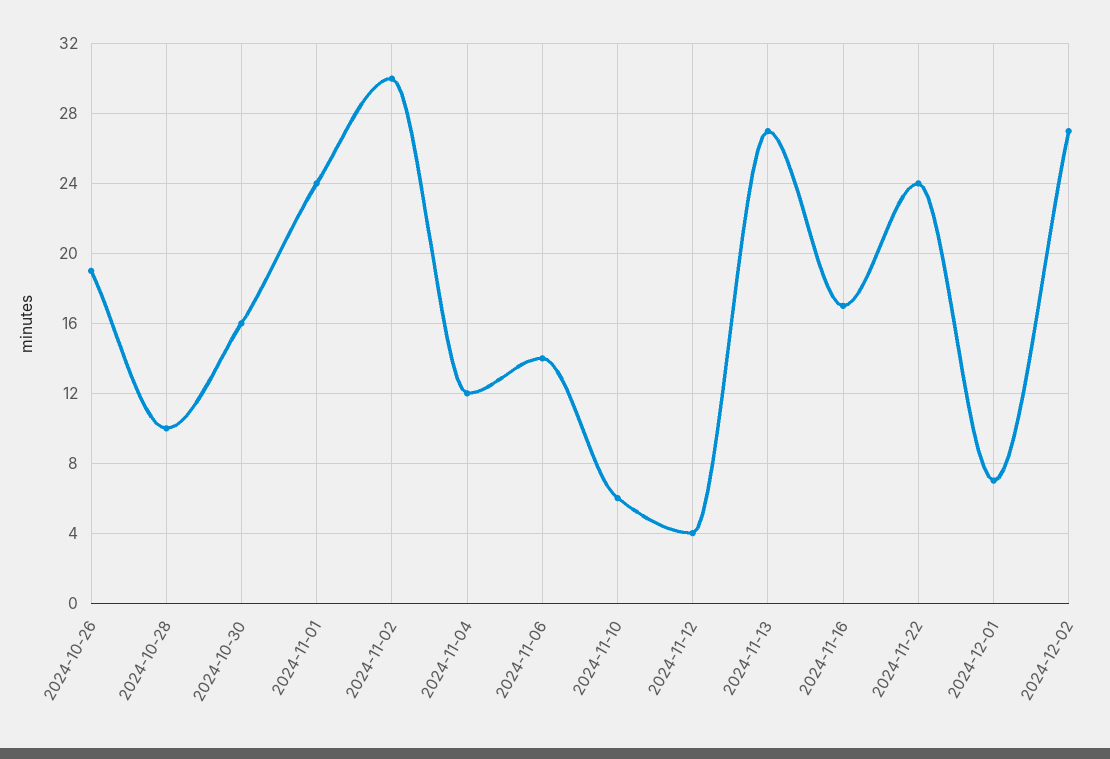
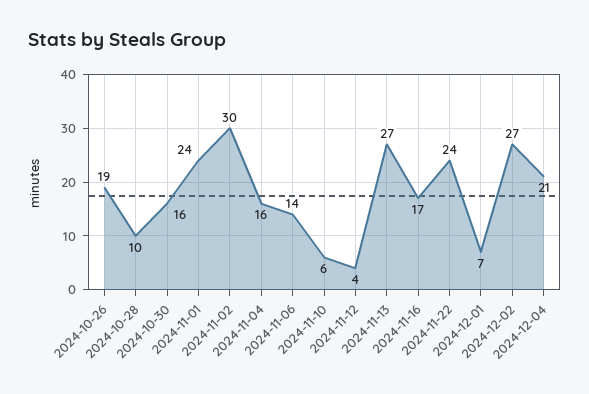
2024-11-04: 12 -> 16
2024-12-04: none -> 21

